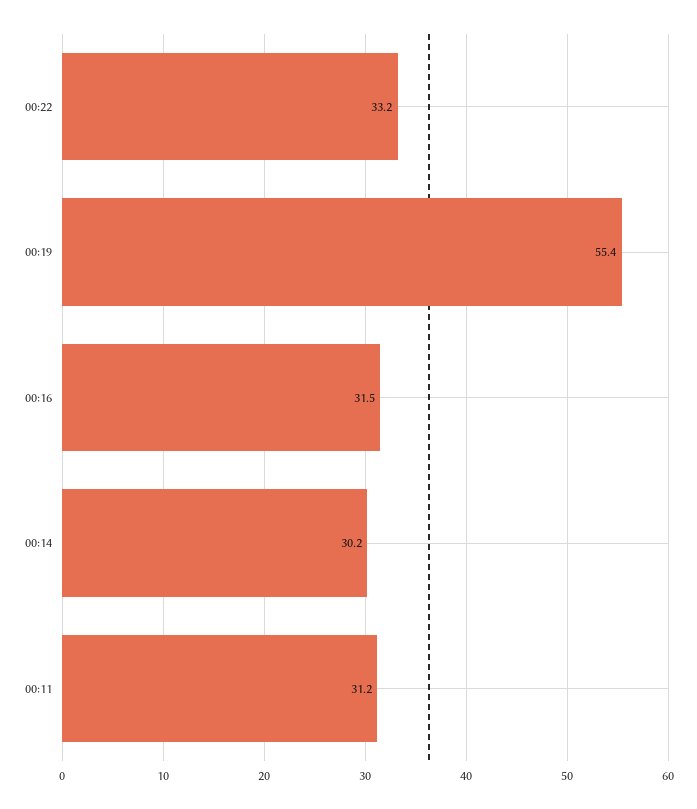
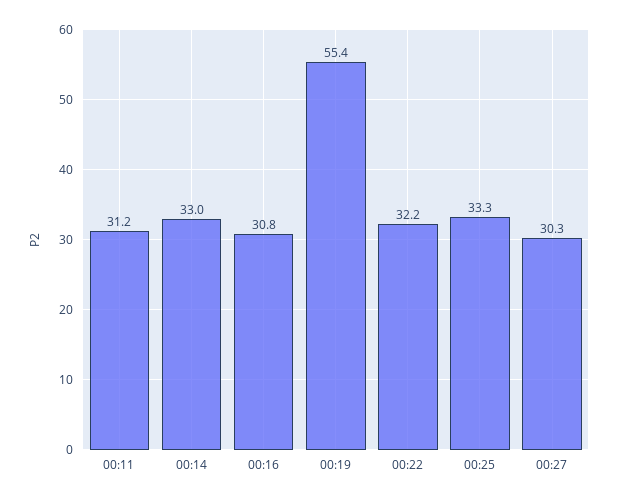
00:22: 33.2 -> 32.2
00:16: 31.5 -> 30.8
00:14: 30.2 -> 33
00:25: none -> 33.3
00:27: none -> 30.3

